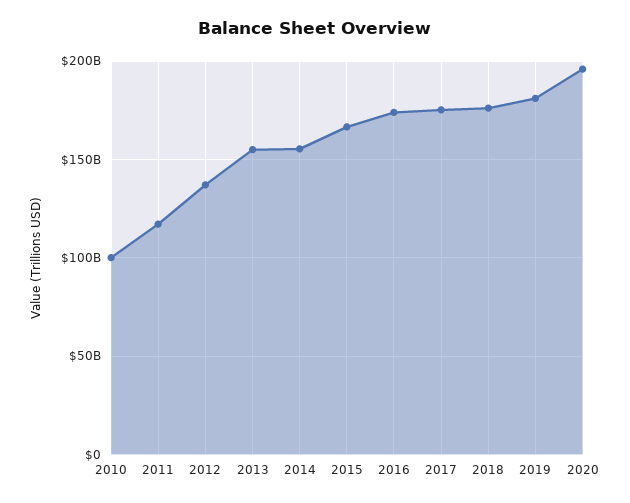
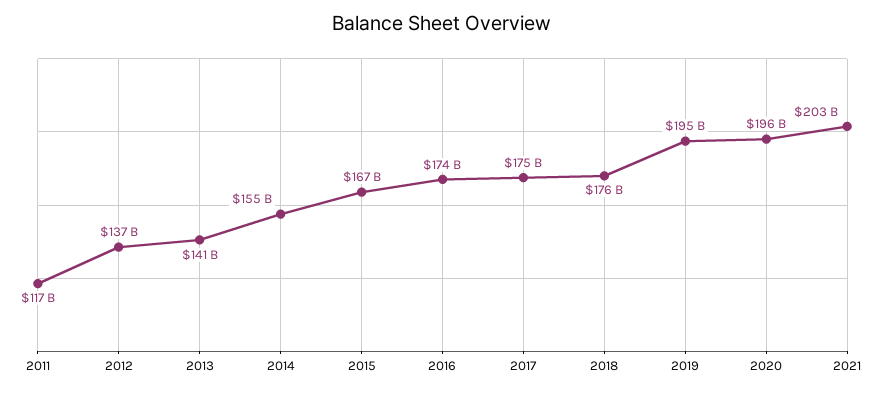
2010: 100000000000 -> none
2013: 155000000000 -> 141000000000
2019: 180000000000 -> 195000000000
2021: none -> 203000000000

